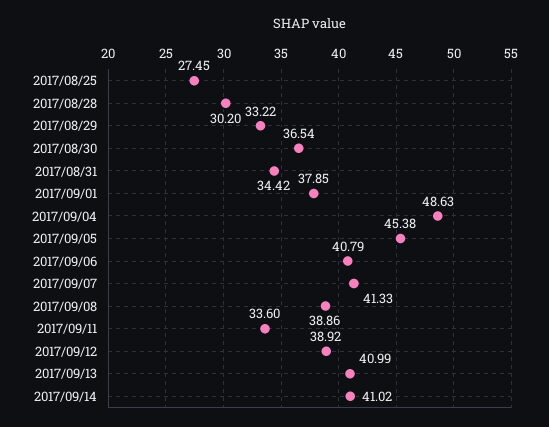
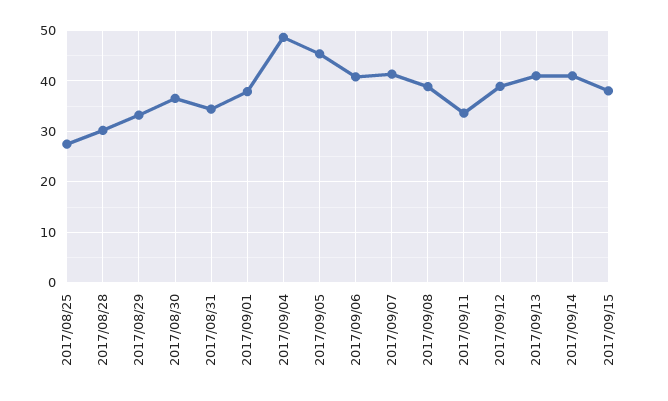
2017/09/15: none -> 38

